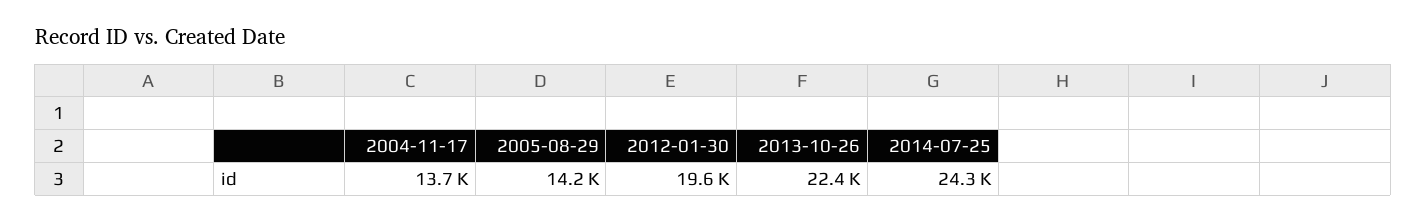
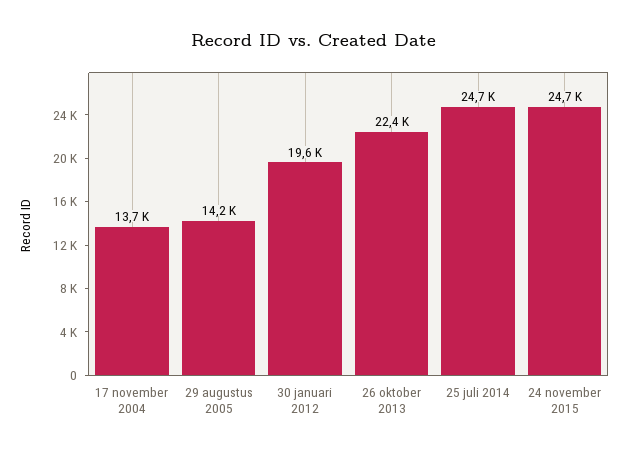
2014-07-25: 24300 -> 24700
24 november 2015: none -> 24700

